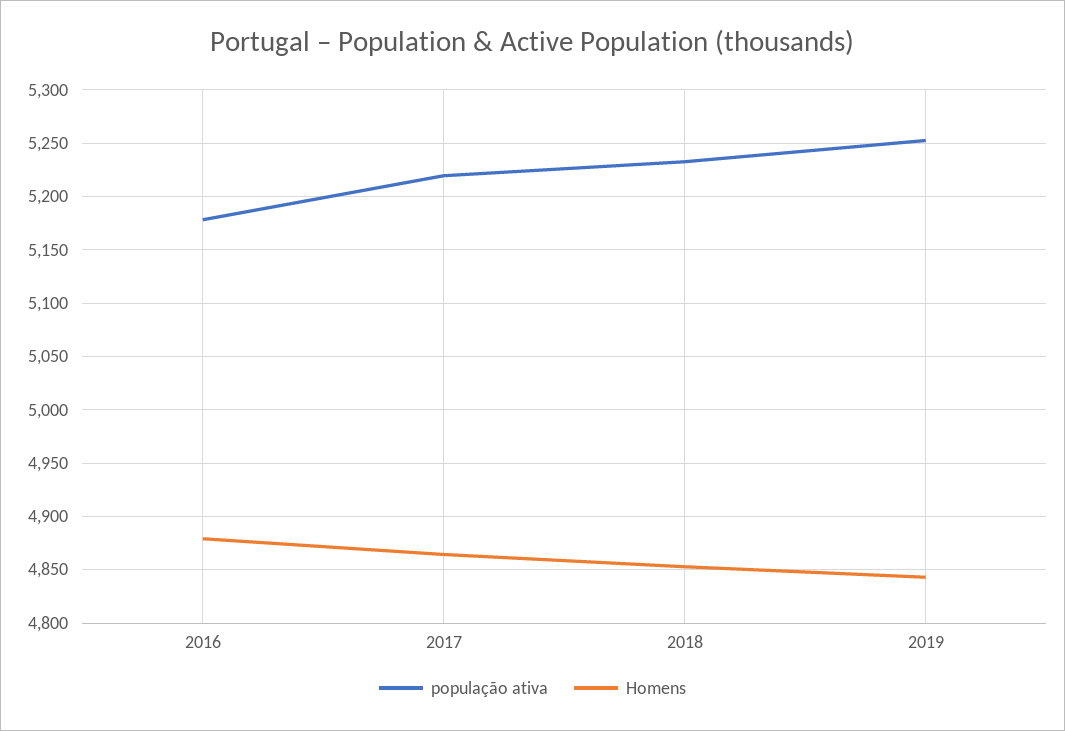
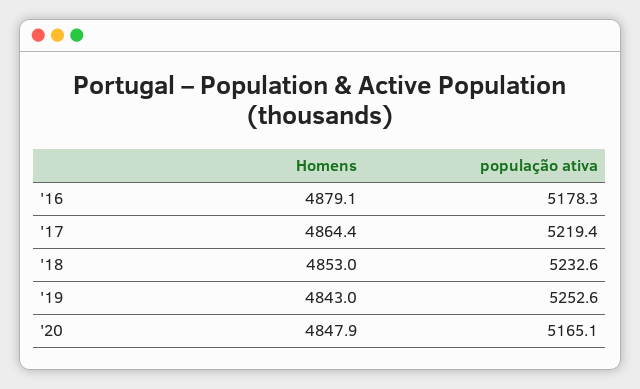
Homens, '20: none -> 4847.9
população ativa, '20: none -> 5165.1

